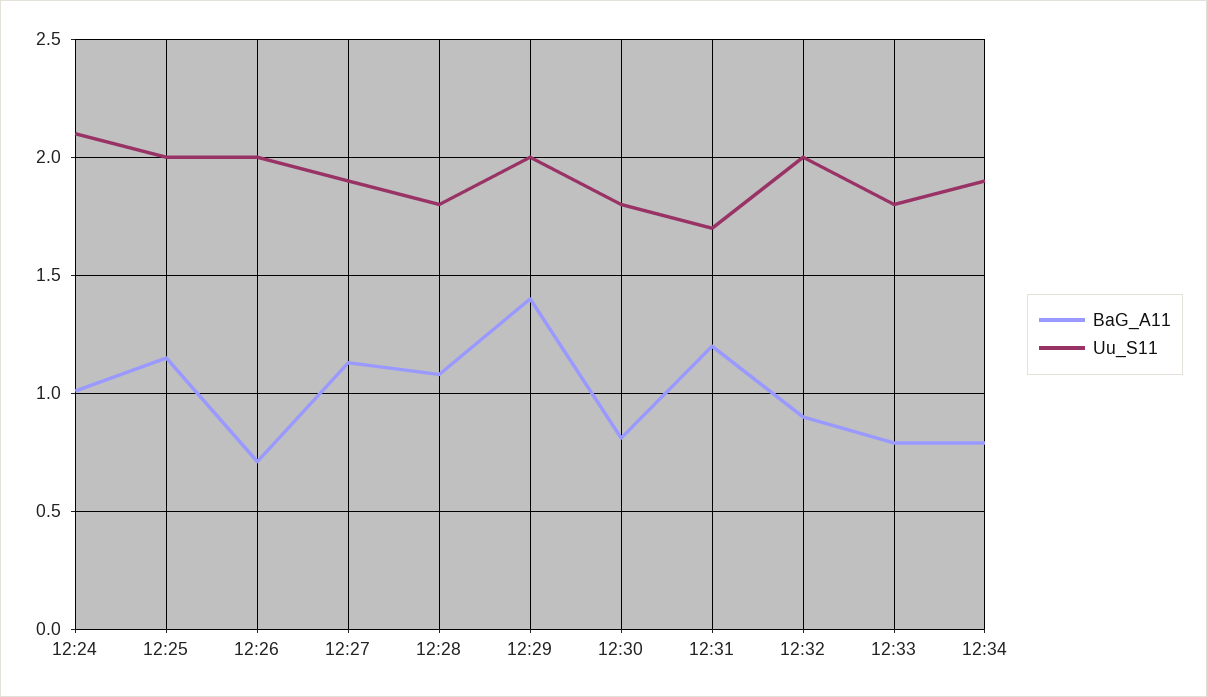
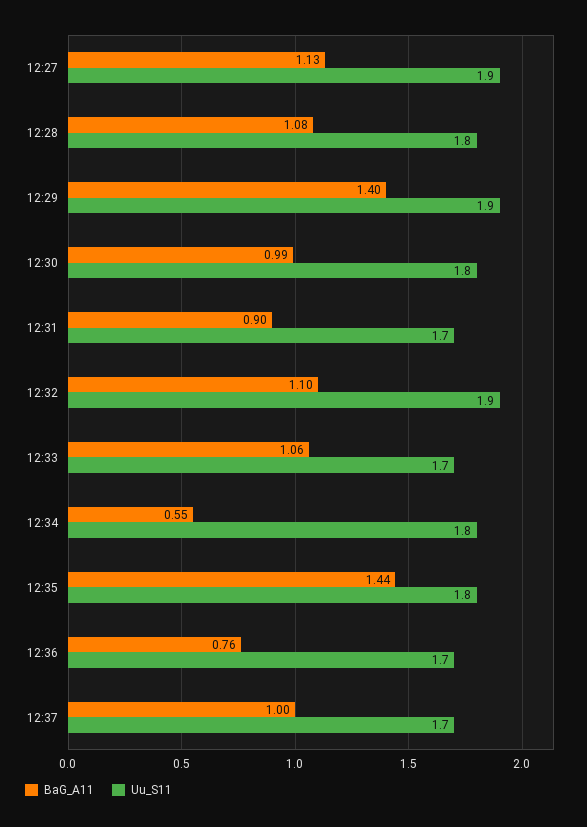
BaG_A11, 12:24: 1 -> none
Uu_S11, 12:24: 2.1 -> none
BaG_A11, 12:25: 1.15 -> none
Uu_S11, 12:25: 2 -> none
BaG_A11, 12:26: 0.7 -> none
Uu_S11, 12:26: 2 -> none
Uu_S11, 12:29: 2 -> 1.9
BaG_A11, 12:30: 0.8 -> 0.99
BaG_A11, 12:31: 1.2 -> 0.9
BaG_A11, 12:32: 0.9 -> 1.1
Uu_S11, 12:32: 2 -> 1.9
BaG_A11, 12:33: 0.8 -> 1.06
Uu_S11, 12:33: 1.8 -> 1.7
BaG_A11, 12:34: 0.8 -> 0.55
Uu_S11, 12:34: 1.9 -> 1.8
BaG_A11, 12:35: none -> 1.44
Uu_S11, 12:35: none -> 1.8
BaG_A11, 12:36: none -> 0.76
Uu_S11, 12:36: none -> 1.7
BaG_A11, 12:37: none -> 1
Uu_S11, 12:37: none -> 1.7

